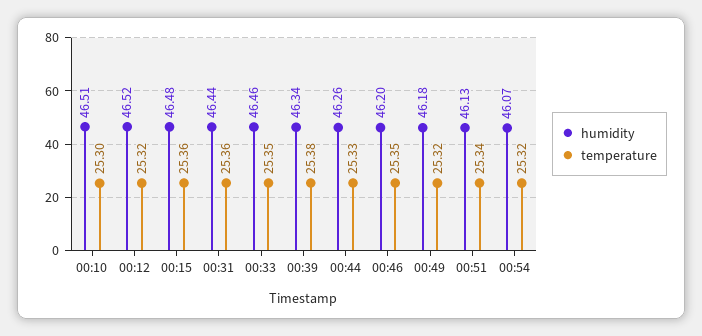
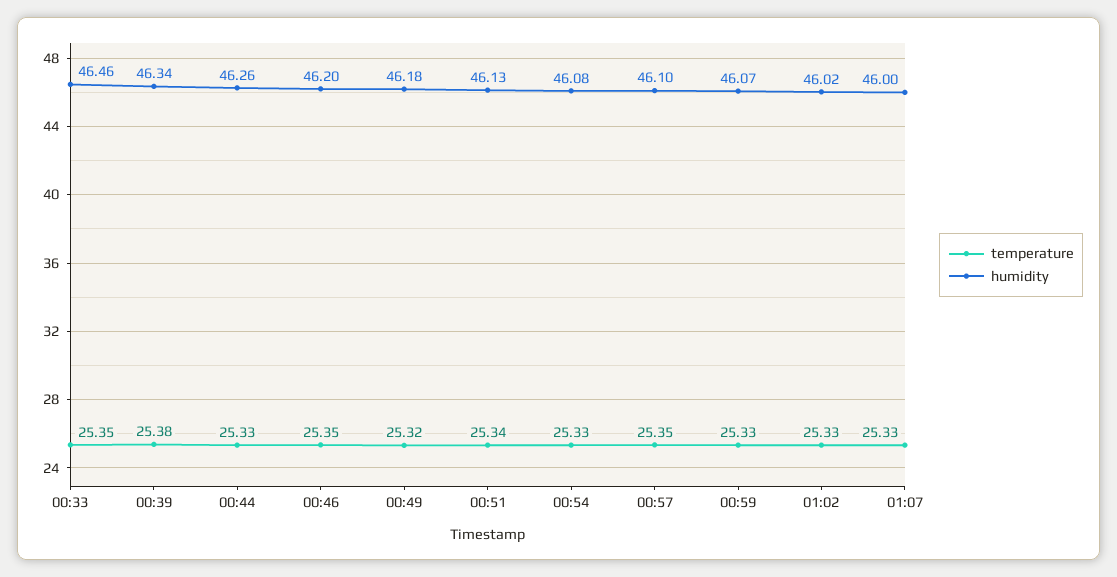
humidity, 00:10: 46.51 -> none
temperature, 00:10: 25.3 -> none
humidity, 00:12: 46.52 -> none
temperature, 00:12: 25.32 -> none
humidity, 00:15: 46.48 -> none
temperature, 00:15: 25.36 -> none
humidity, 00:31: 46.44 -> none
temperature, 00:31: 25.36 -> none
humidity, 00:54: 46.07 -> 46.08
temperature, 00:54: 25.32 -> 25.33
temperature, 00:57: none -> 25.35
humidity, 00:57: none -> 46.1
temperature, 00:59: none -> 25.33
humidity, 00:59: none -> 46.07
temperature, 01:02: none -> 25.33
humidity, 01:02: none -> 46.02
temperature, 01:07: none -> 25.33
humidity, 01:07: none -> 46

